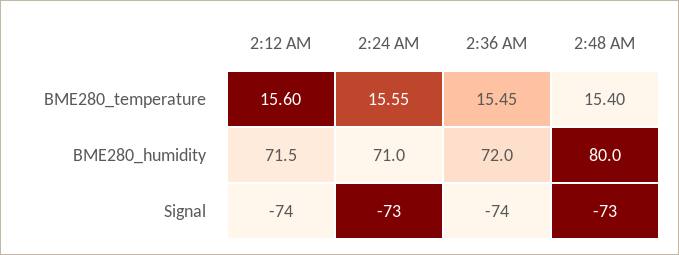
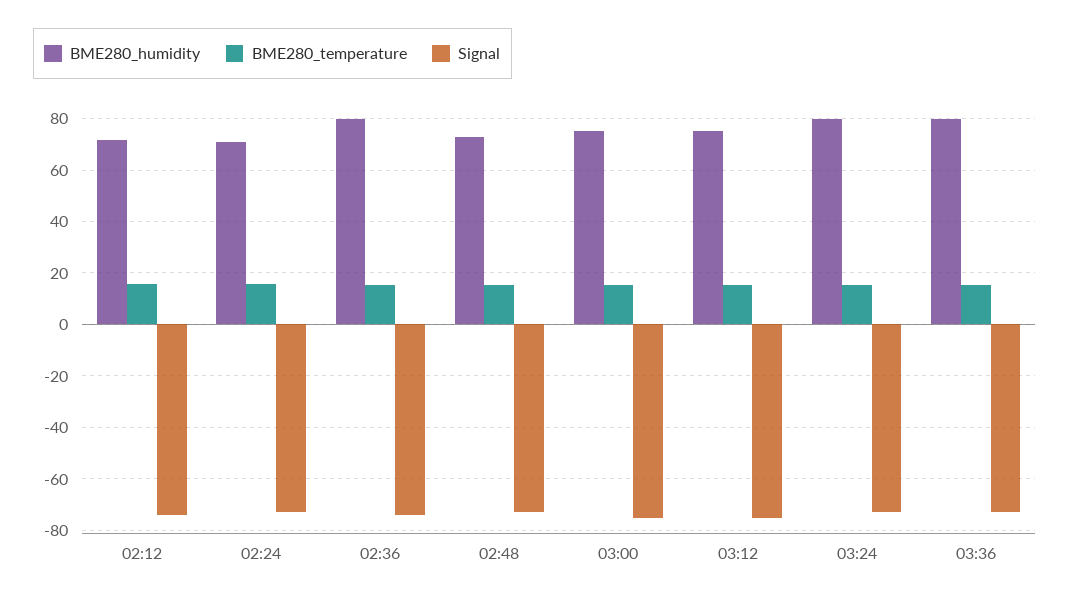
BME280_humidity, 2:36 AM: 72 -> 80
BME280_humidity, 2:48 AM: 80 -> 72.5
BME280_humidity, 03:00: none -> 75
BME280_temperature, 03:00: none -> 15
Signal, 03:00: none -> -75
BME280_humidity, 03:12: none -> 75
BME280_temperature, 03:12: none -> 15
Signal, 03:12: none -> -75
BME280_humidity, 03:24: none -> 80
BME280_temperature, 03:24: none -> 15
Signal, 03:24: none -> -72.5
BME280_humidity, 03:36: none -> 80
BME280_temperature, 03:36: none -> 15
Signal, 03:36: none -> -72.5

